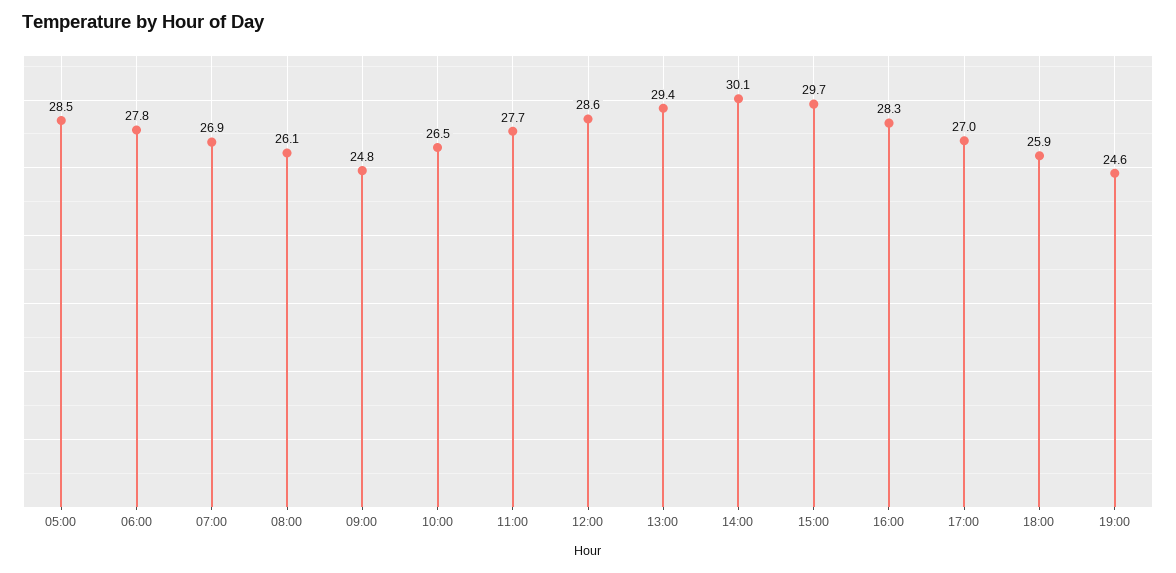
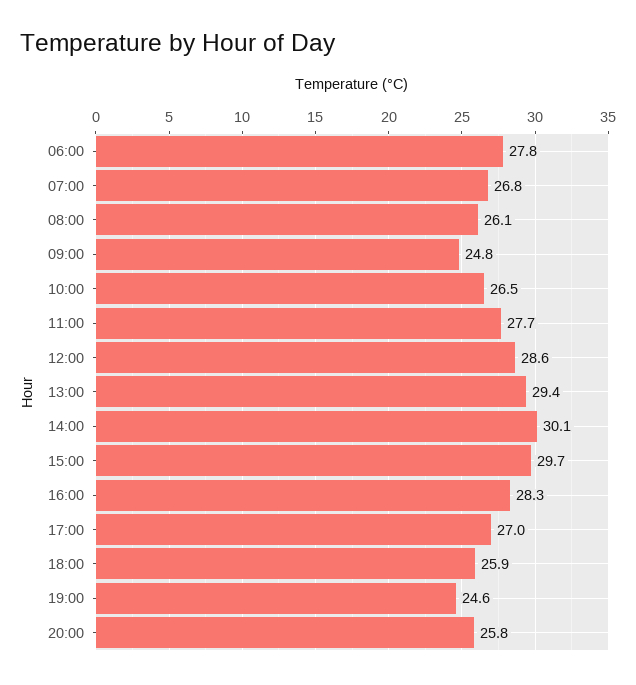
05:00: 28.5 -> none
07:00: 26.9 -> 26.8
20:00: none -> 25.8

